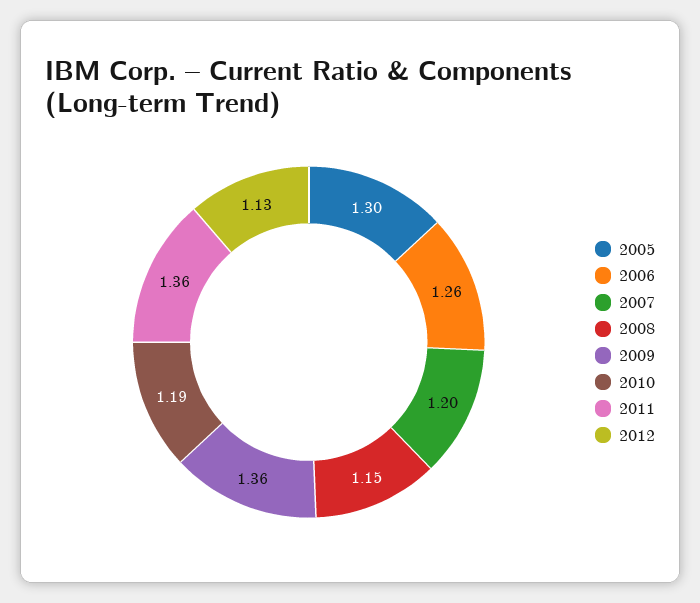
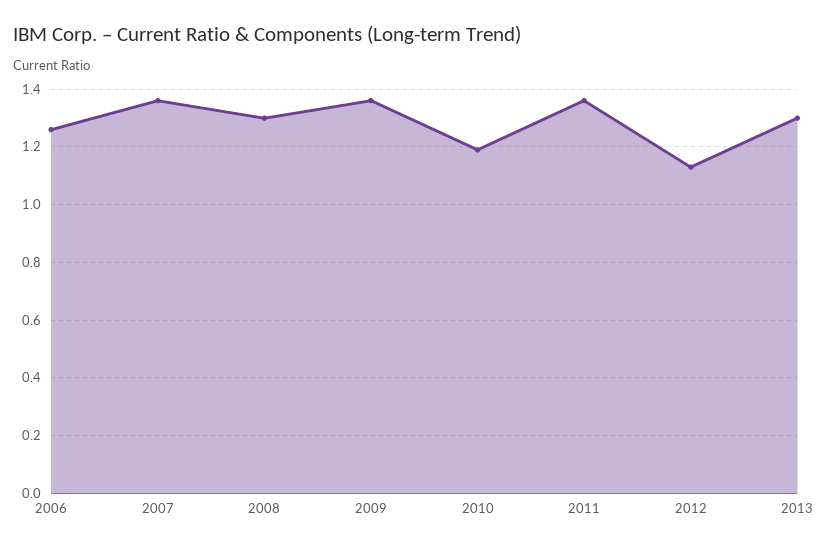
2005: 1.3 -> none
2007: 1.2 -> 1.35
2008: 1.15 -> 1.3
2013: none -> 1.3

